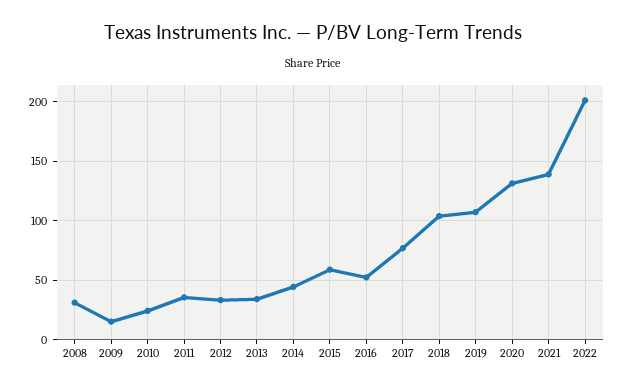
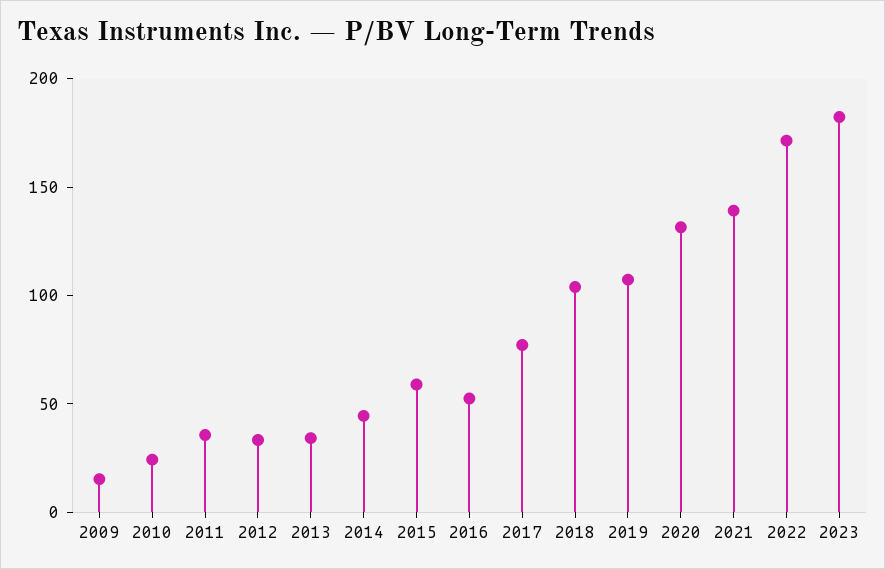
2008: 30 -> none
2022: 200 -> 170
2023: none -> 180

